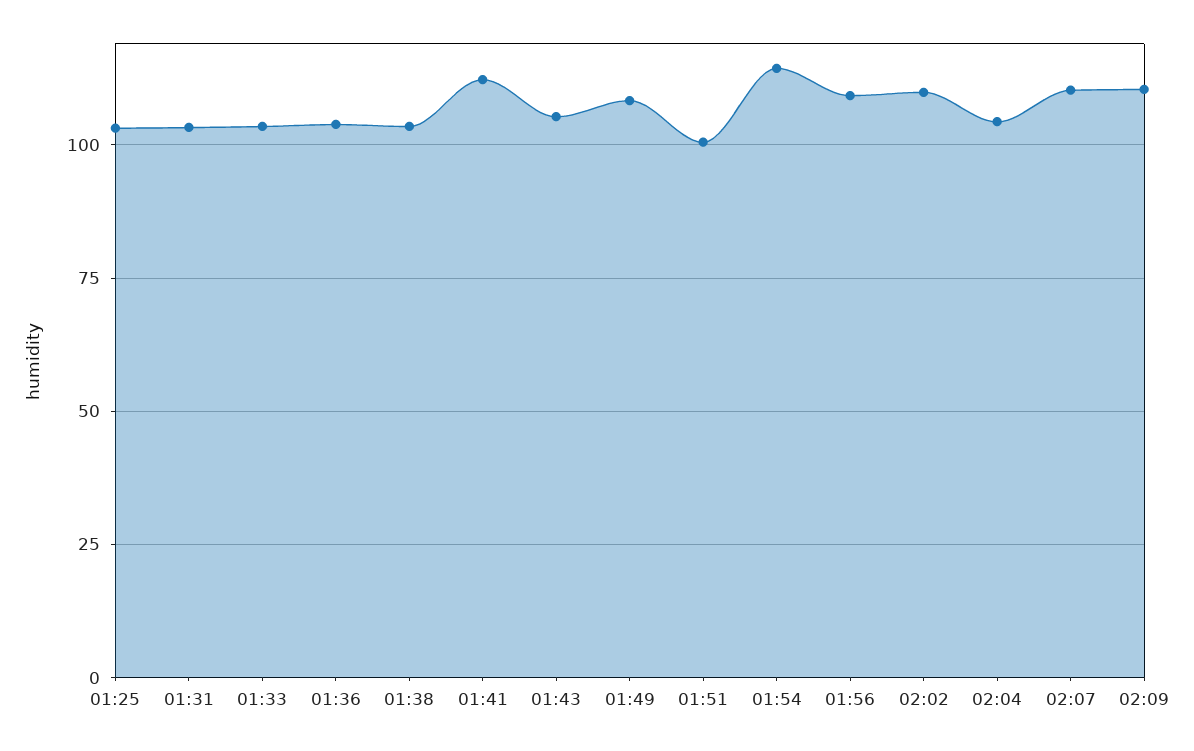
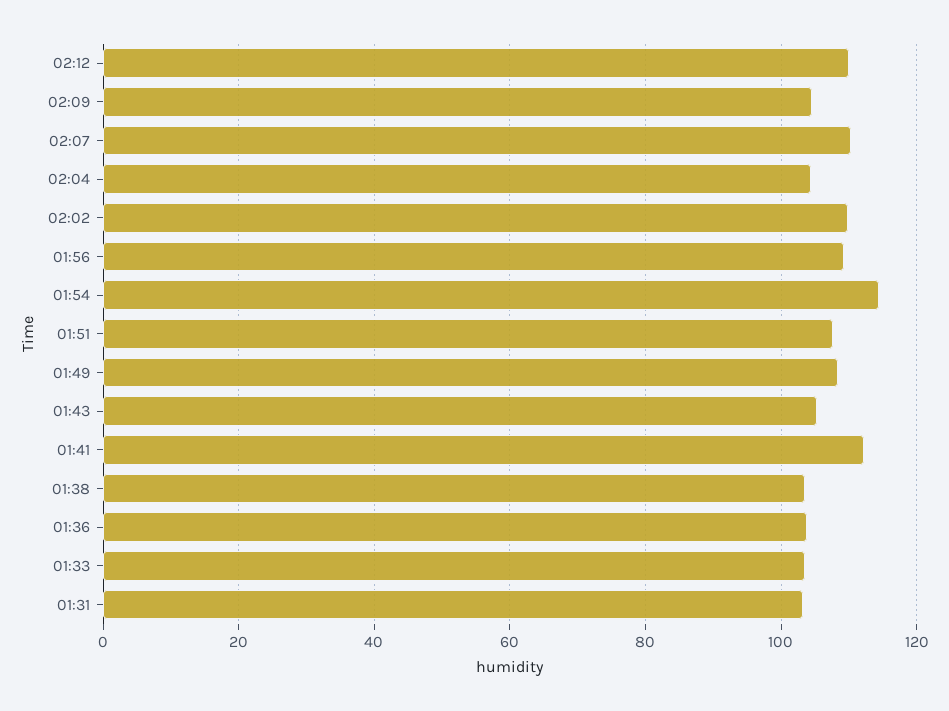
01:25: 102.5 -> none
01:51: 100 -> 108
02:09: 110 -> 104
02:12: none -> 110

